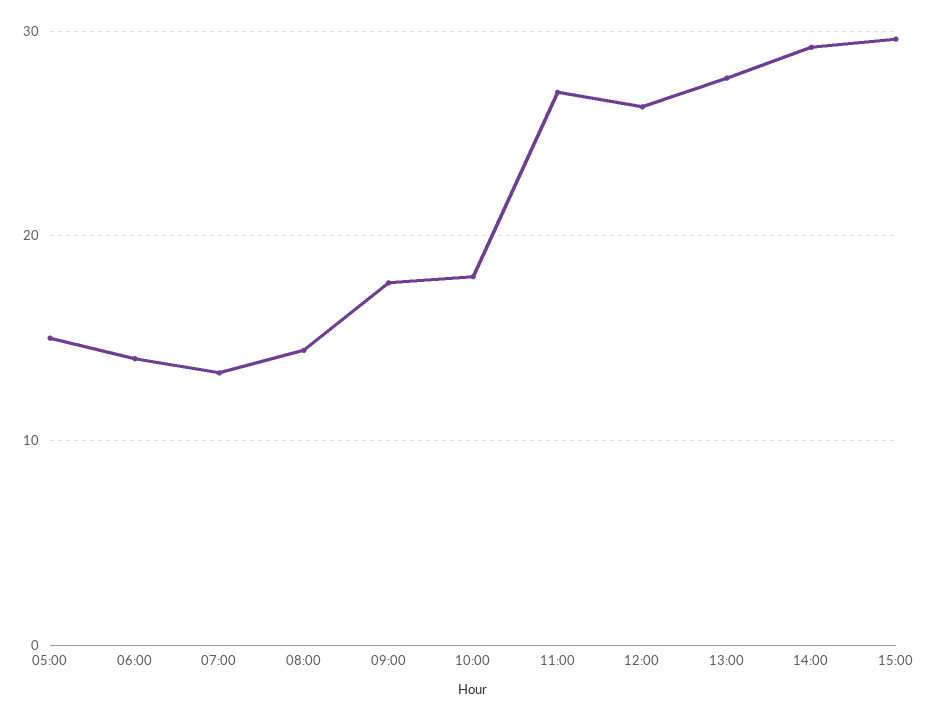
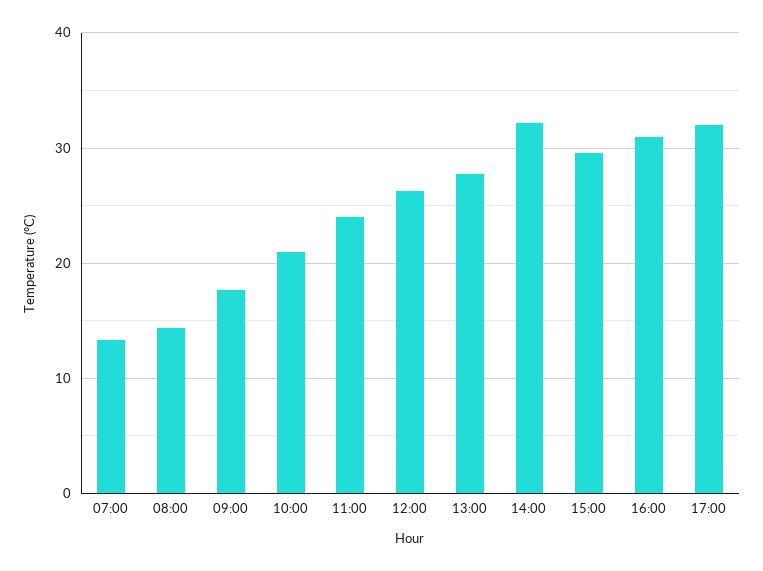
05:00: 15 -> none
06:00: 14 -> none
10:00: 18 -> 21
11:00: 27 -> 24
14:00: 29 -> 32
16:00: none -> 31
17:00: none -> 32

